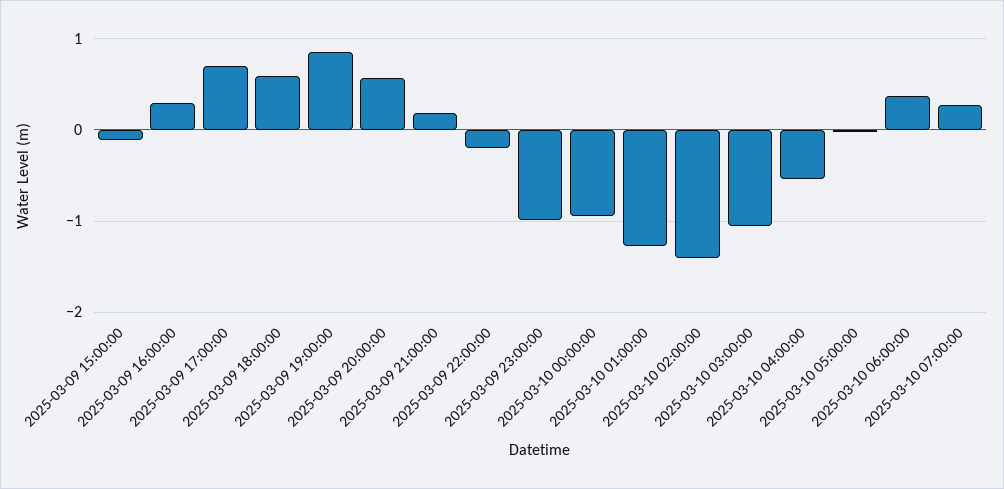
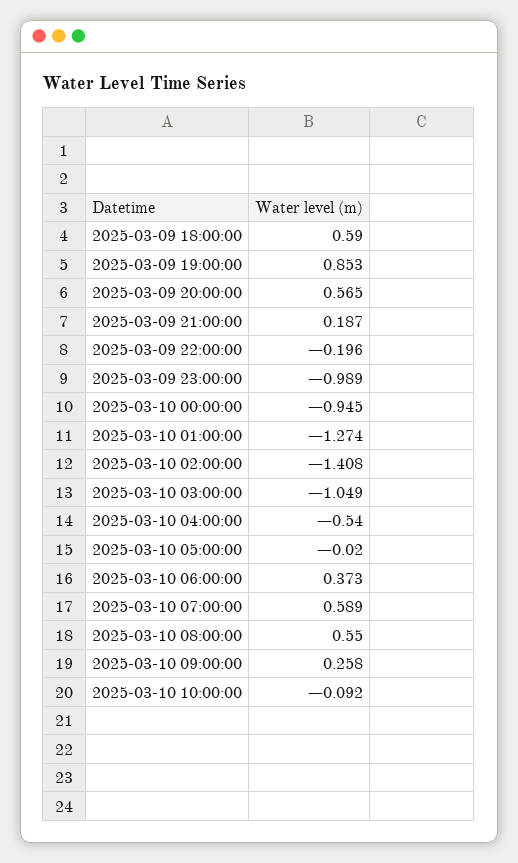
2025-03-09 15:00:00: -0.1 -> none
2025-03-09 16:00:00: 0.3 -> none
2025-03-09 17:00:00: 0.7 -> none
2025-03-10 07:00:00: 0.3 -> 0.589
2025-03-10 08:00:00: none -> 0.55
2025-03-10 09:00:00: none -> 0.258
2025-03-10 10:00:00: none -> -0.092

